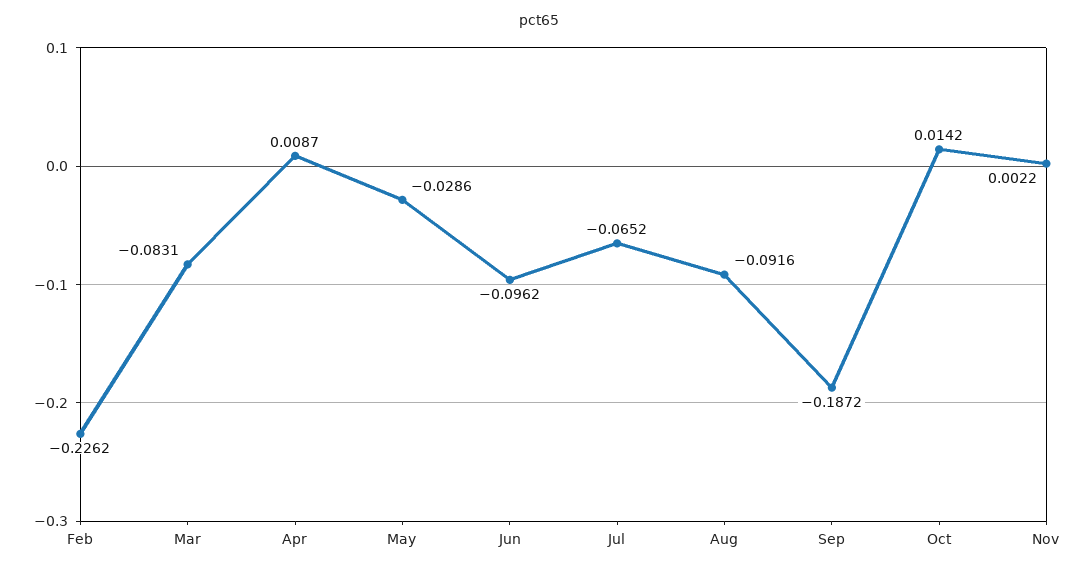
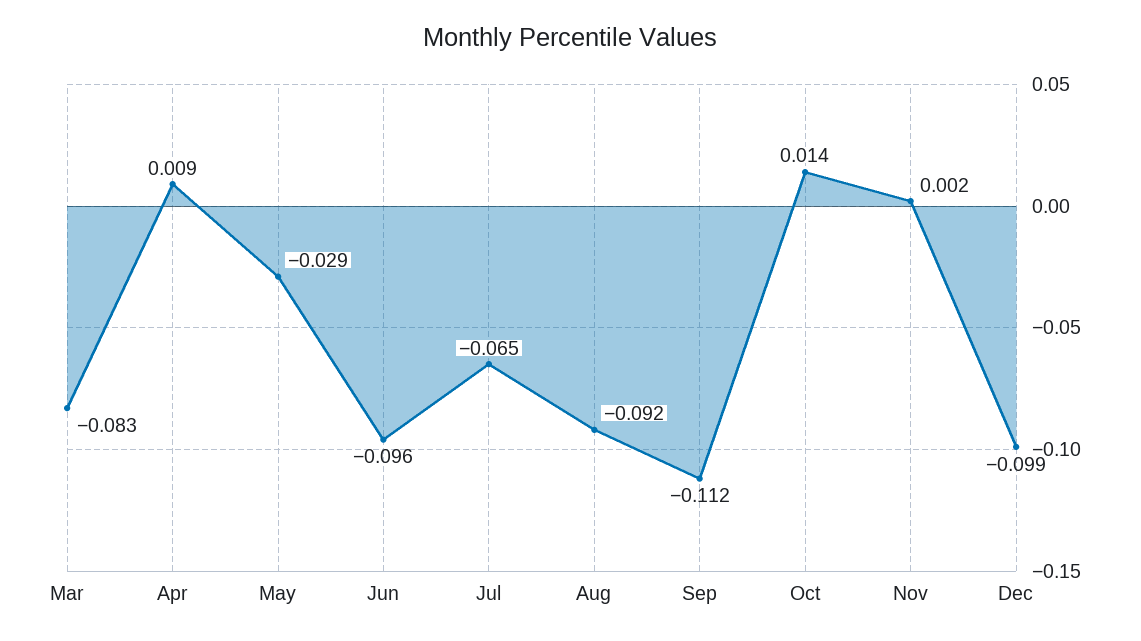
Feb: -0.2262 -> none
Sep: -0.1872 -> -0.112
Dec: none -> -0.099

